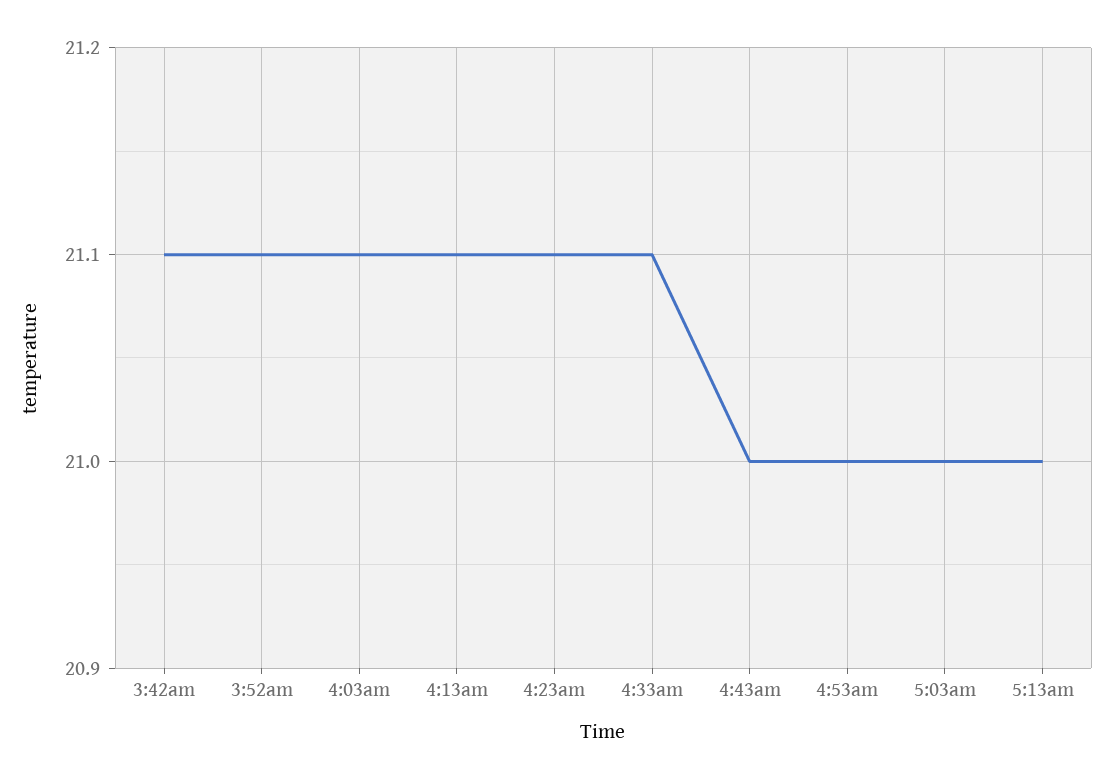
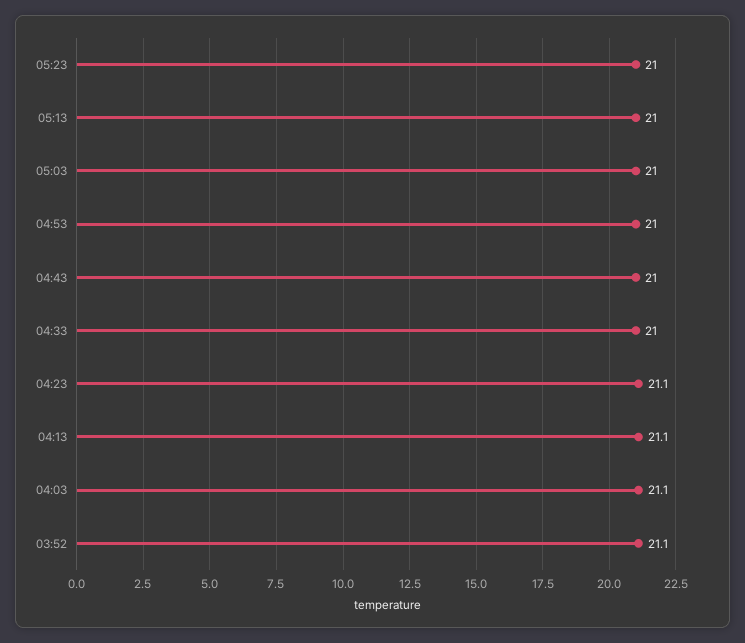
3:42am: 21.1 -> none
4:33am: 21.1 -> 21
05:23: none -> 21

